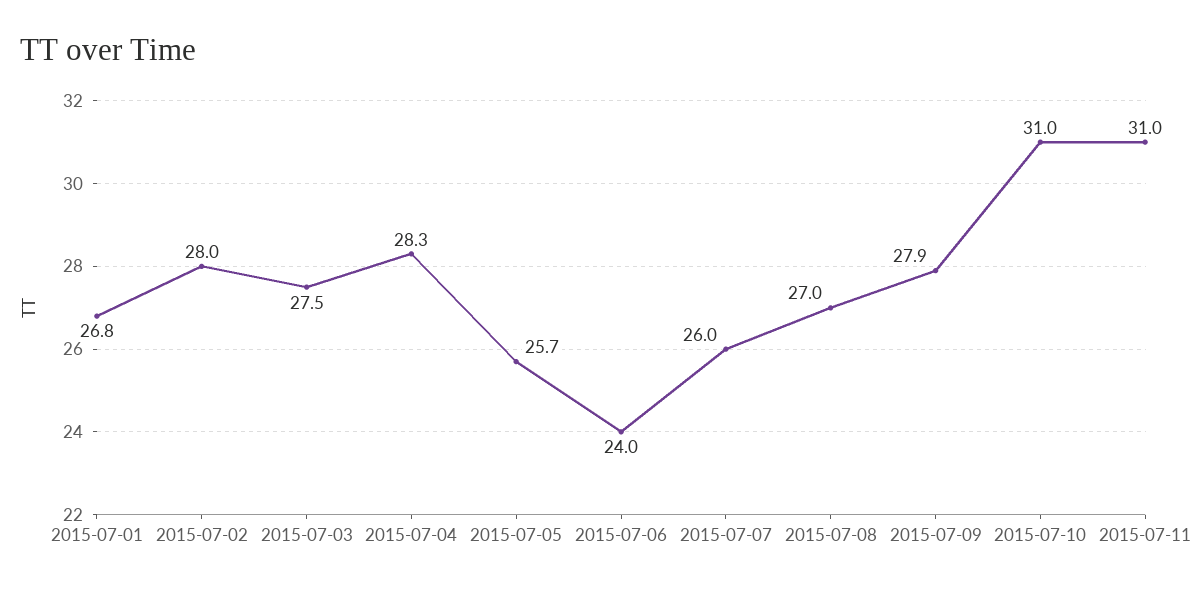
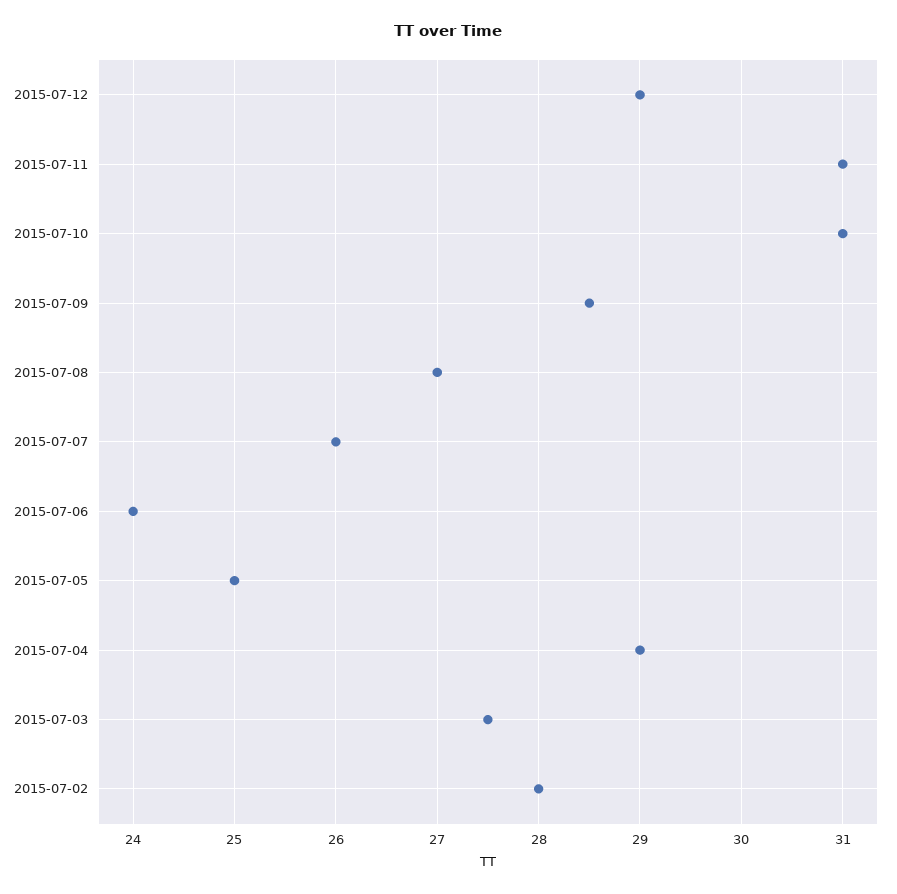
2015-07-01: 26.8 -> none
2015-07-04: 28.3 -> 29
2015-07-05: 25.7 -> 25
2015-07-09: 27.9 -> 28.5
2015-07-12: none -> 29

